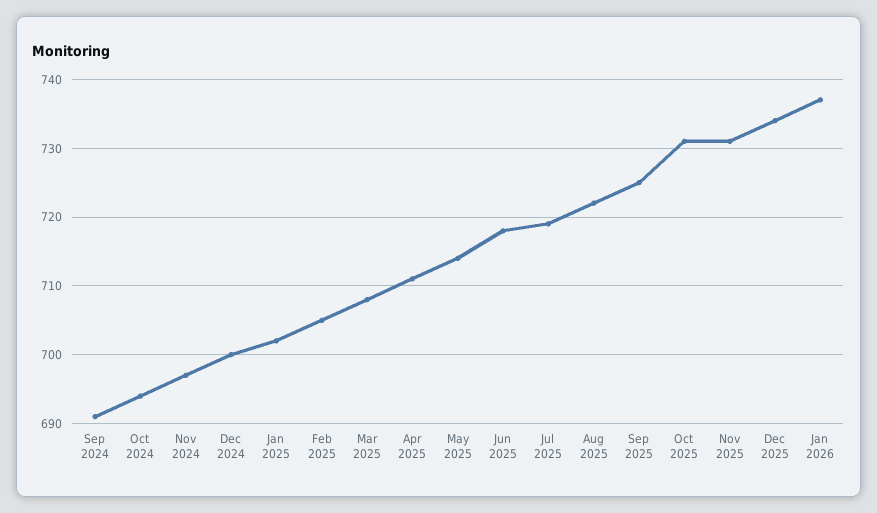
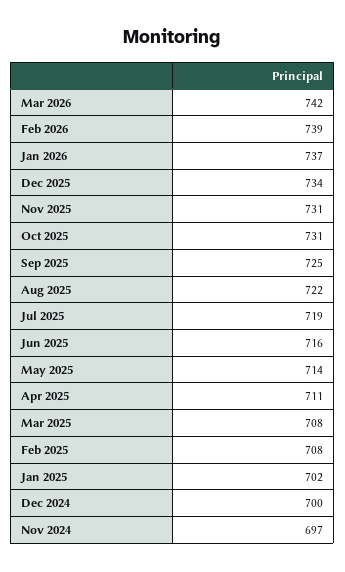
Sep 2024: 691 -> none
Oct 2024: 694 -> none
Feb 2025: 705 -> 708
Jun 2025: 718 -> 716
Mar 2026: none -> 742
Feb 2026: none -> 739

